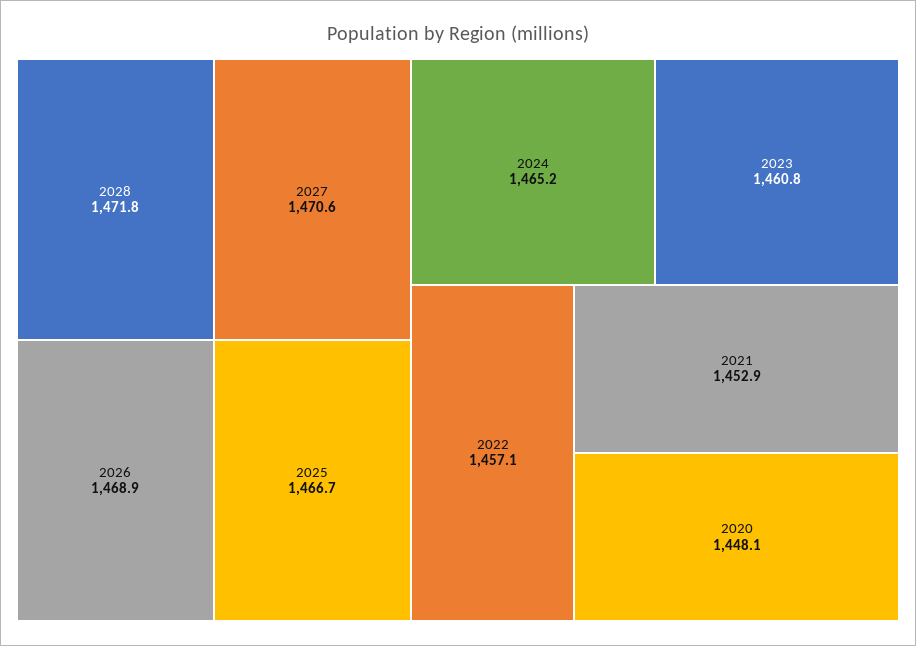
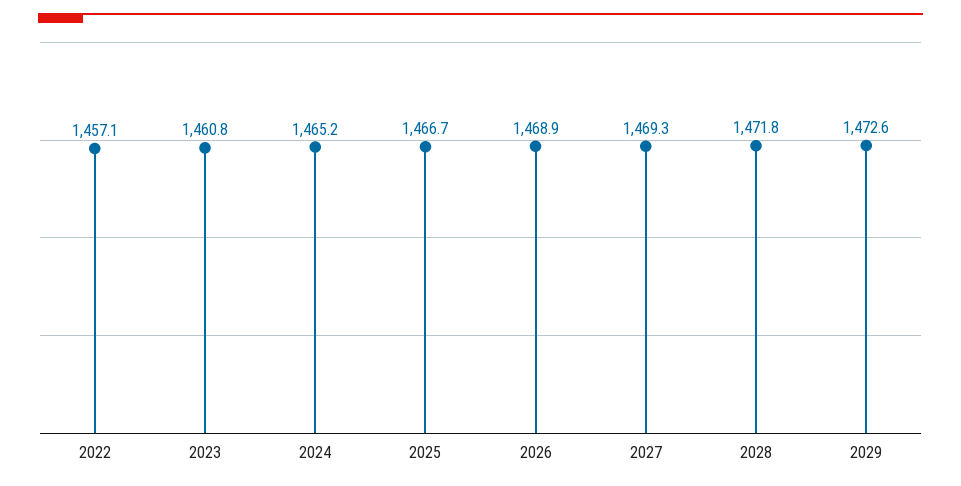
2027: 1470.6 -> 1469.3
2021: 1452.9 -> none
2020: 1448.1 -> none
2029: none -> 1472.6

